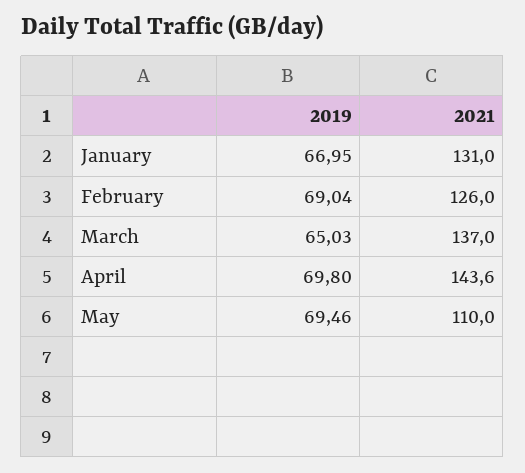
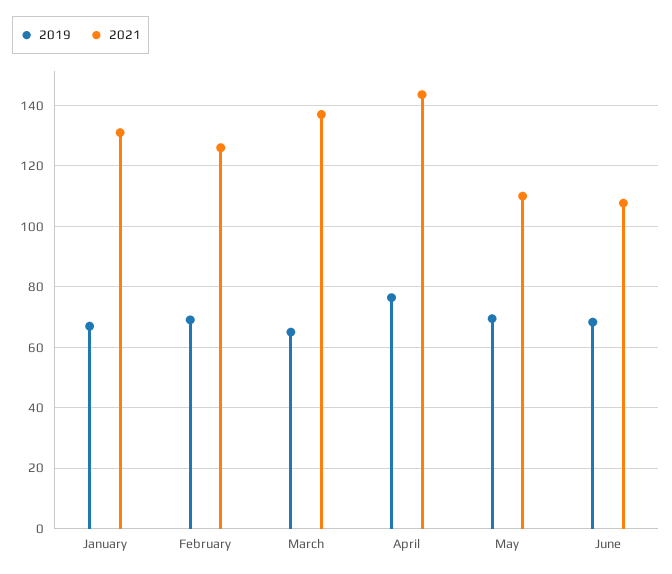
2019, April: 69.8 -> 76
2019, June: none -> 68
2021, June: none -> 108

